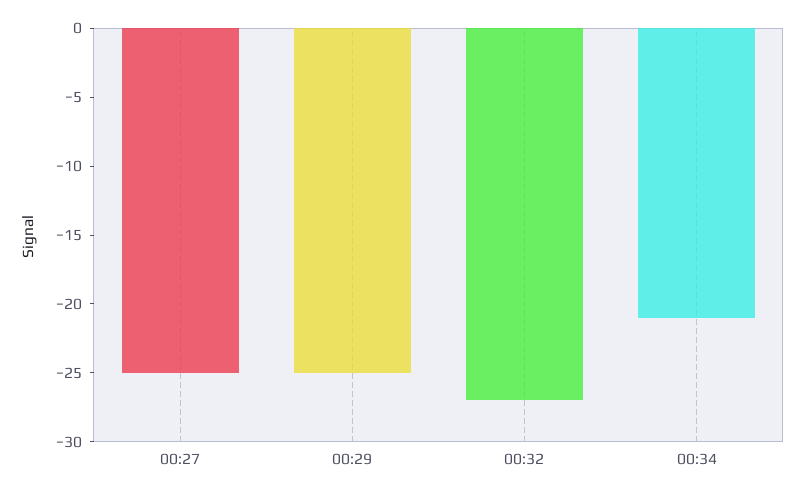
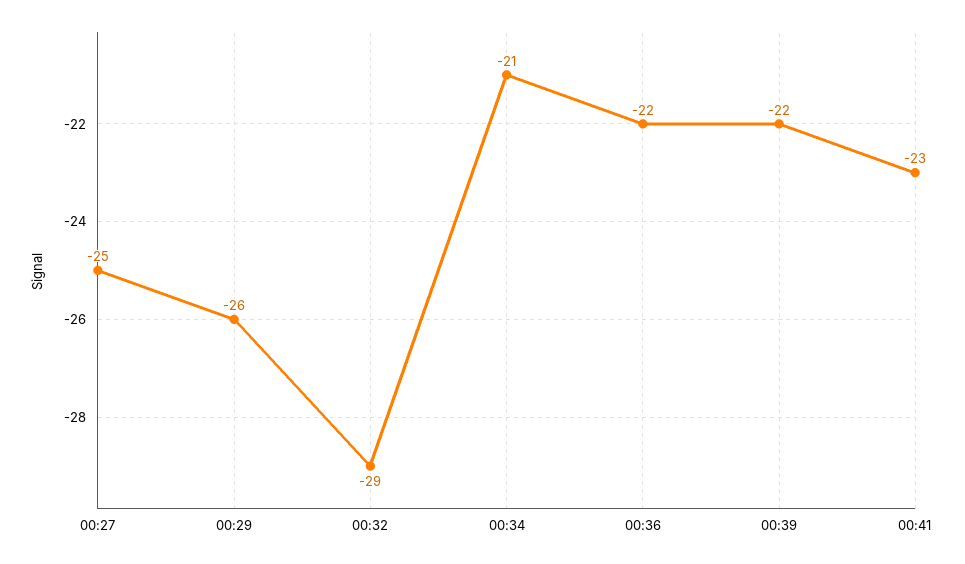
00:29: -25 -> -26
00:32: -27 -> -29
00:36: none -> -22
00:39: none -> -22
00:41: none -> -23

